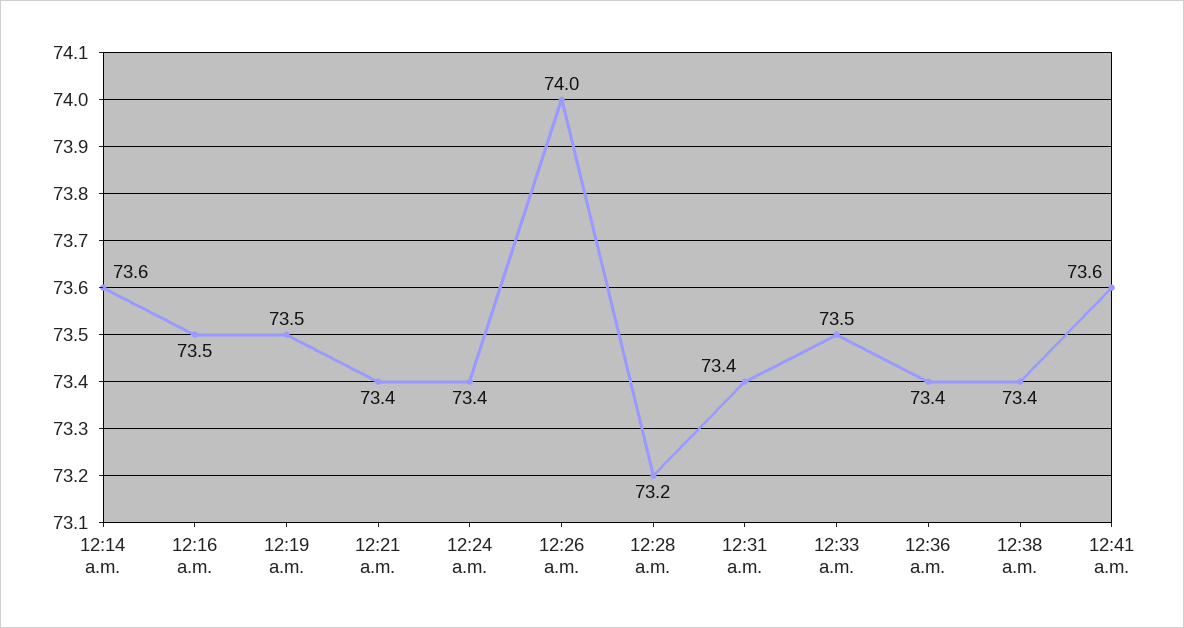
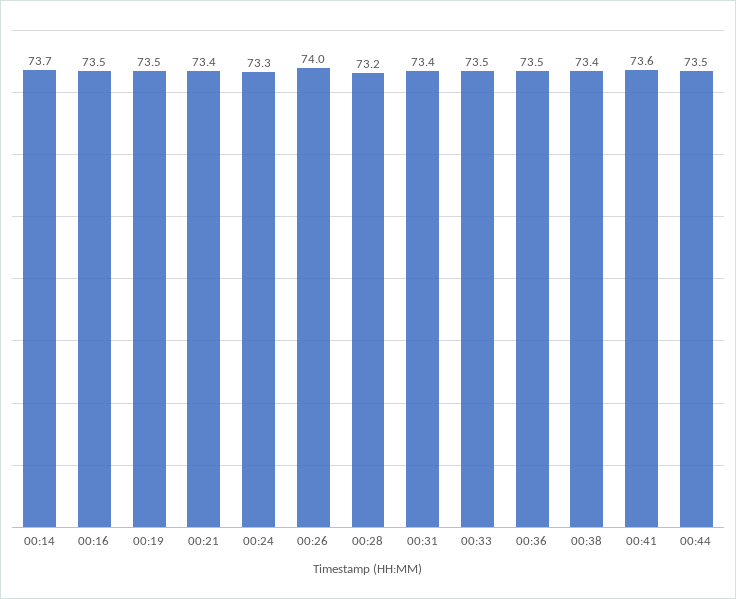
12:14 a.m.: 73.6 -> 73.7
12:24 a.m.: 73.4 -> 73.3
12:36 a.m.: 73.4 -> 73.5
00:44: none -> 73.5

